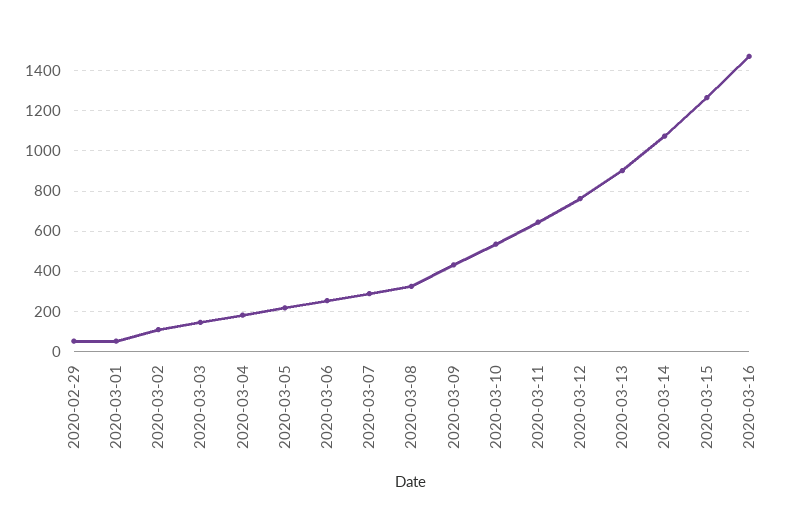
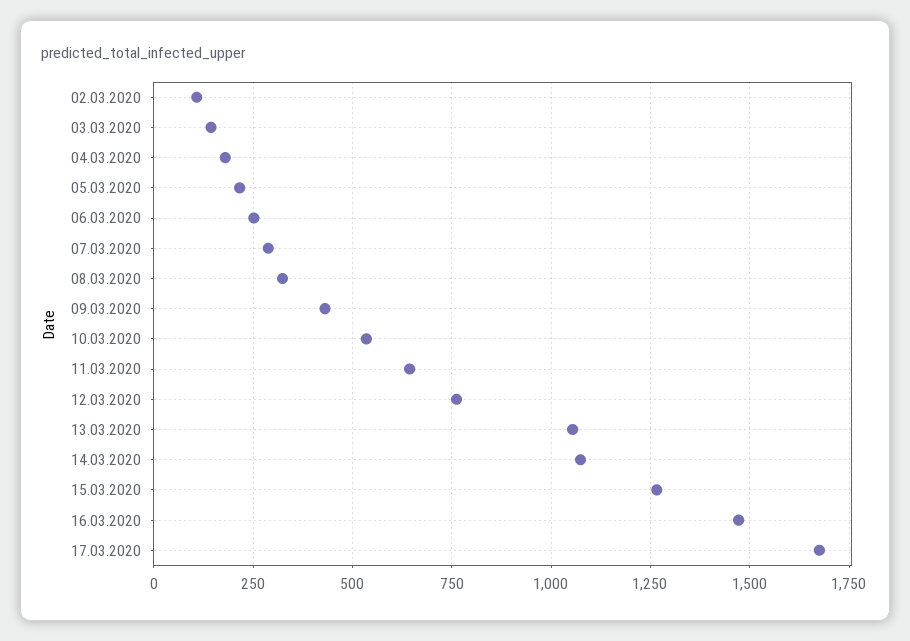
2020-02-29: 50 -> none
2020-03-01: 50 -> none
2020-03-13: 900 -> 1050
17.03.2020: none -> 1675

